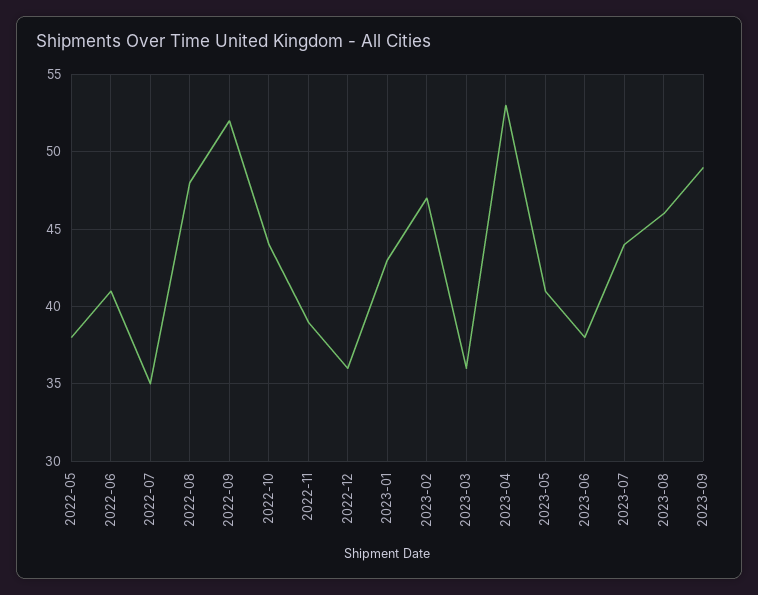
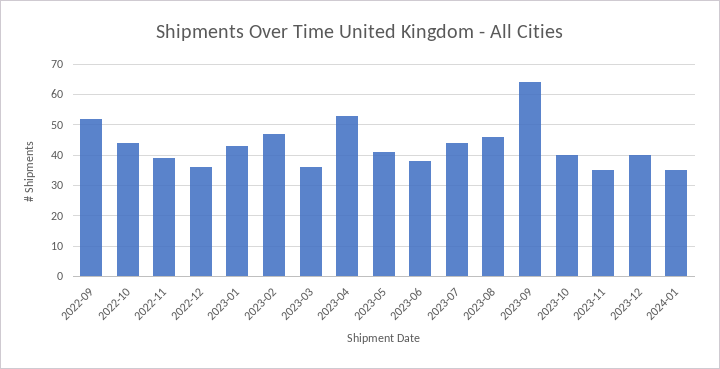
2022-05: 38 -> none
2022-06: 41 -> none
2022-07: 35 -> none
2022-08: 48 -> none
2023-09: 49 -> 65
2023-10: none -> 40
2023-11: none -> 35
2023-12: none -> 40
2024-01: none -> 35

